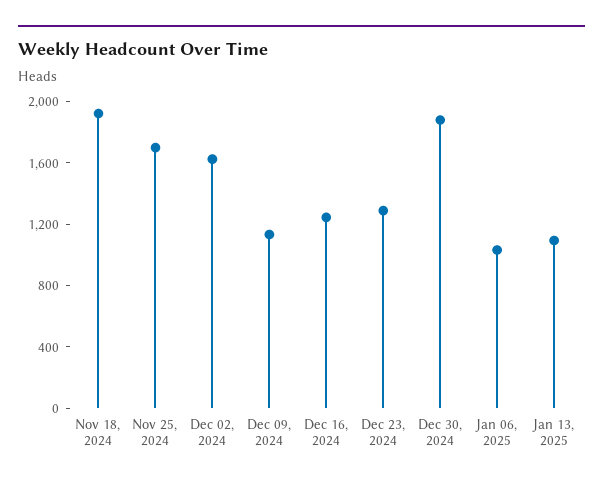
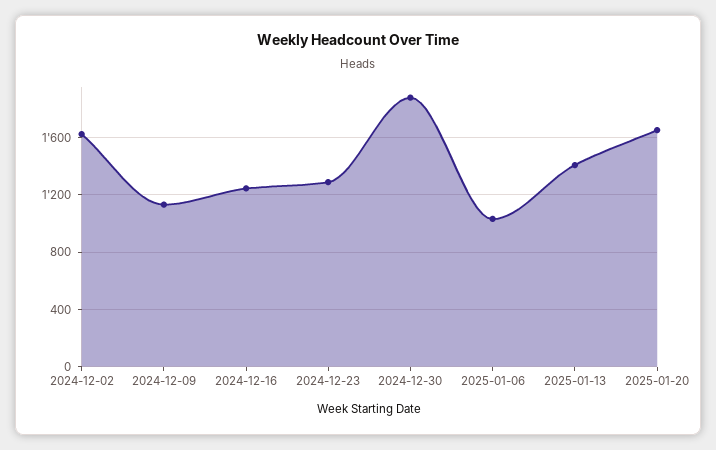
Nov 18, 2024: 1900 -> none
Nov 25, 2024: 1700 -> none
Jan 13, 2025: 1100 -> 1400
2025-01-20: none -> 1650

